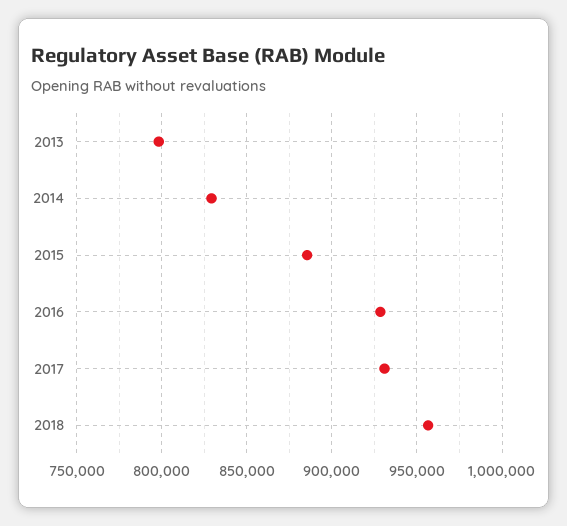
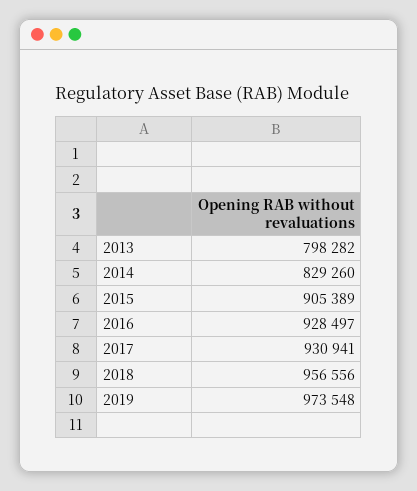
2015: 885000 -> 905389
2019: none -> 973548

